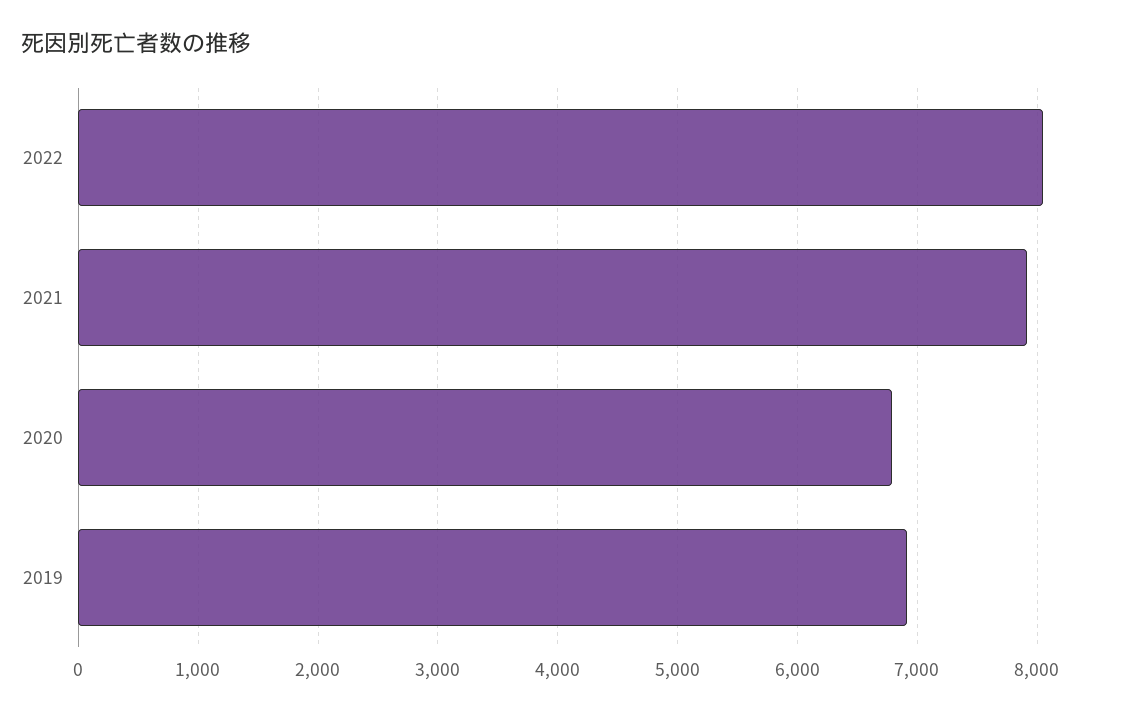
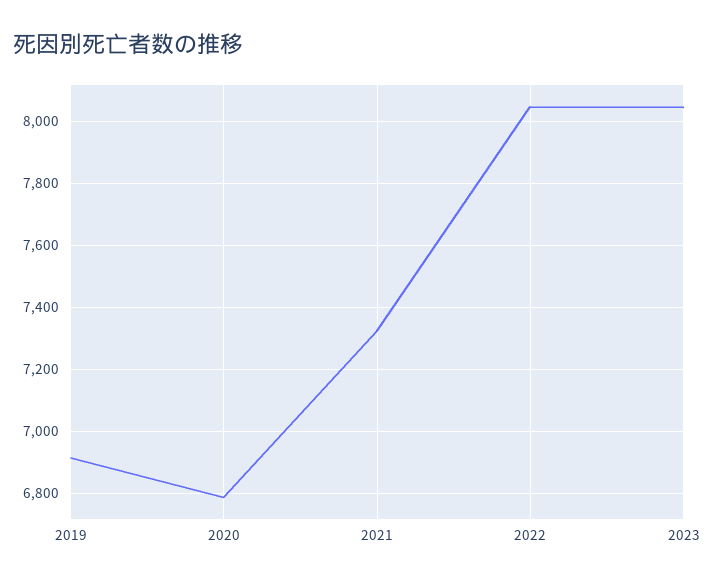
2021: 7900 -> 7320
2023: none -> 8040

